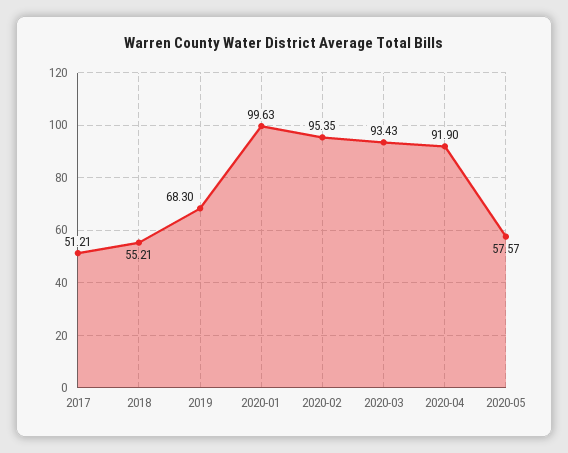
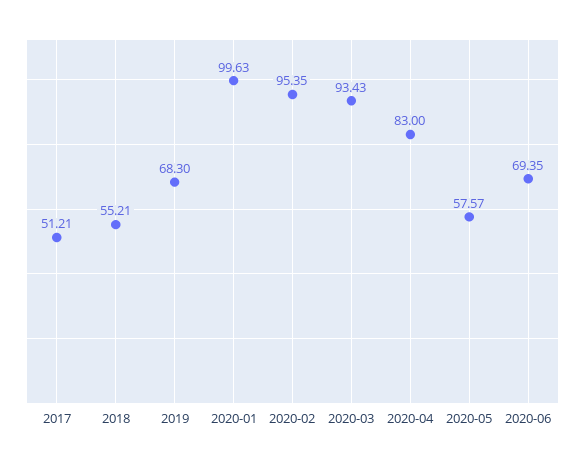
2020-04: 91.9 -> 83
2020-06: none -> 69.35

